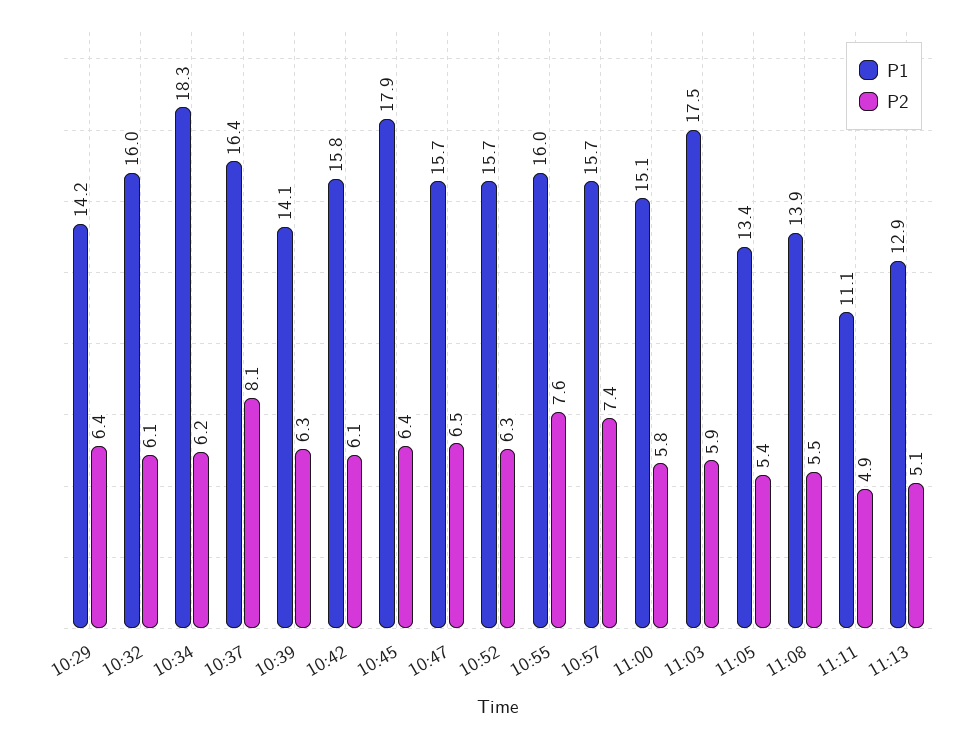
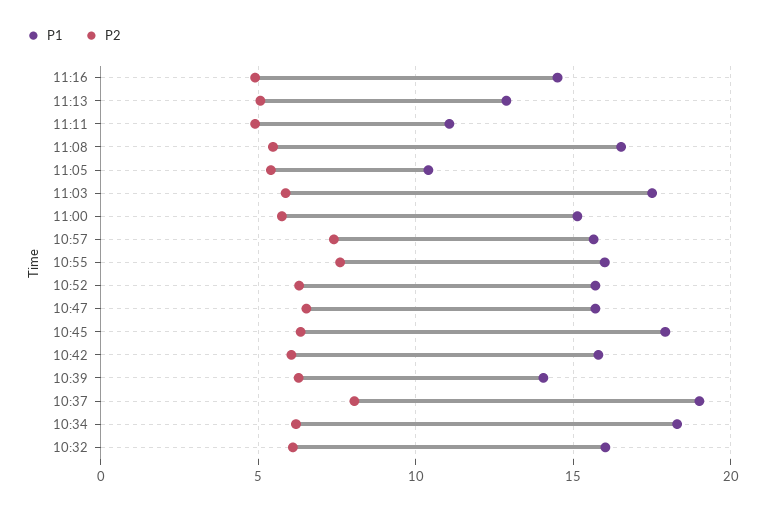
P1, 10:29: 14.2 -> none
P2, 10:29: 6.4 -> none
P1, 10:37: 16.4 -> 19
P1, 11:05: 13.4 -> 10.5
P1, 11:08: 13.9 -> 16.5
P1, 11:16: none -> 14.5
P2, 11:16: none -> 5

